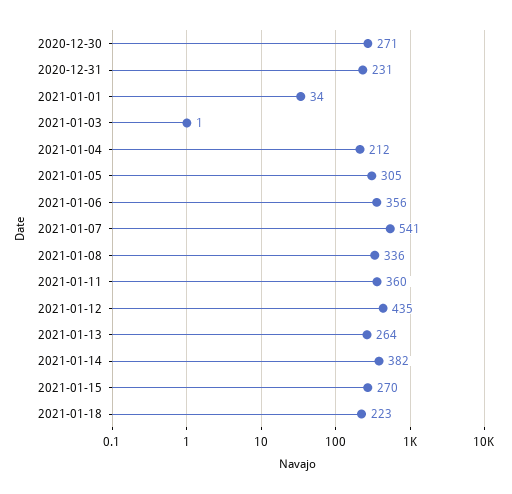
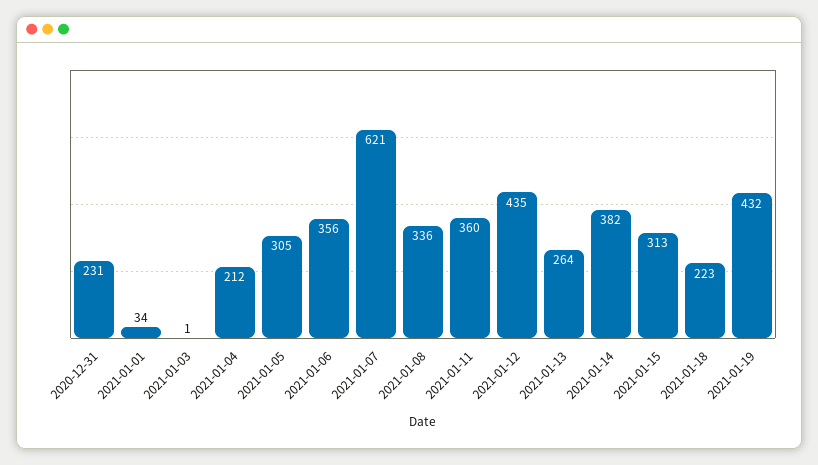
2020-12-30: 271 -> none
2021-01-07: 541 -> 621
2021-01-15: 270 -> 313
2021-01-19: none -> 432

